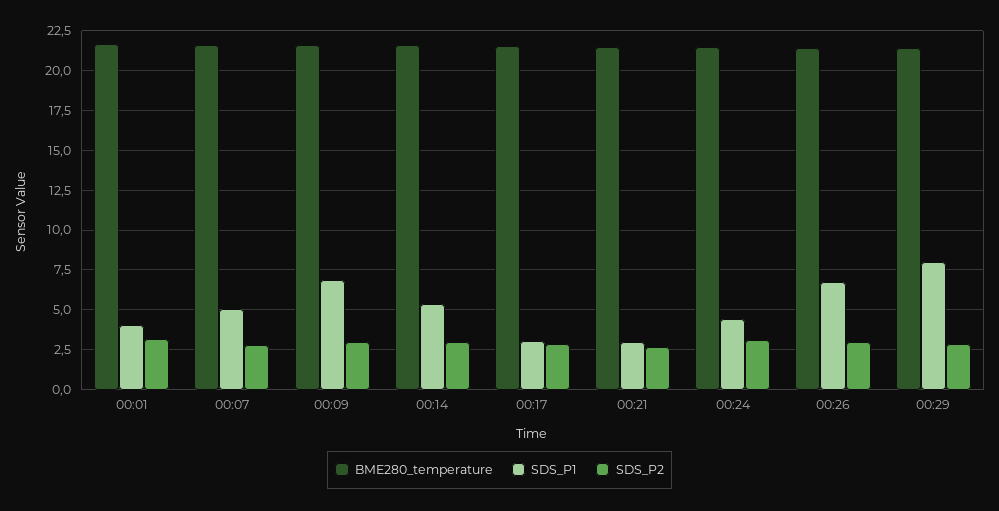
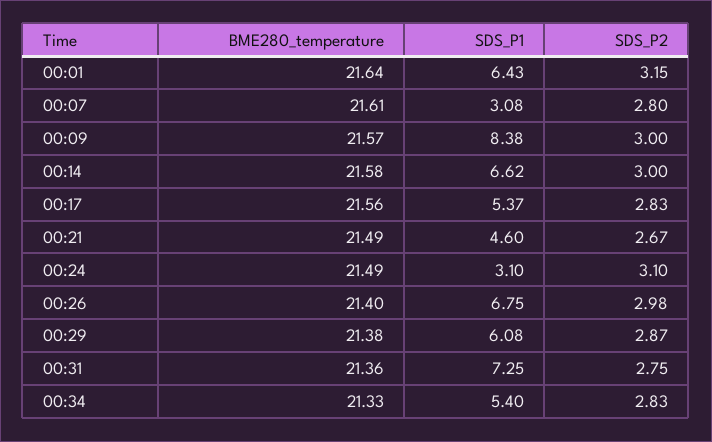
SDS_P1, 00:01: 4 -> 6.43
SDS_P1, 00:07: 5 -> 3.08
SDS_P1, 00:09: 7 -> 8.38
SDS_P1, 00:14: 5.5 -> 6.62
SDS_P1, 00:17: 3 -> 5.37
SDS_P1, 00:21: 3 -> 4.6
SDS_P1, 00:24: 4.5 -> 3.1
SDS_P1, 00:29: 8 -> 6.08
BME280_temperature, 00:31: none -> 21.36
SDS_P1, 00:31: none -> 7.25
SDS_P2, 00:31: none -> 2.75
BME280_temperature, 00:34: none -> 21.33
SDS_P1, 00:34: none -> 5.4
SDS_P2, 00:34: none -> 2.83

